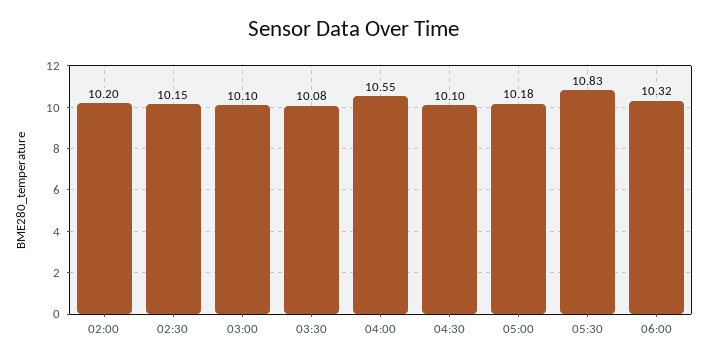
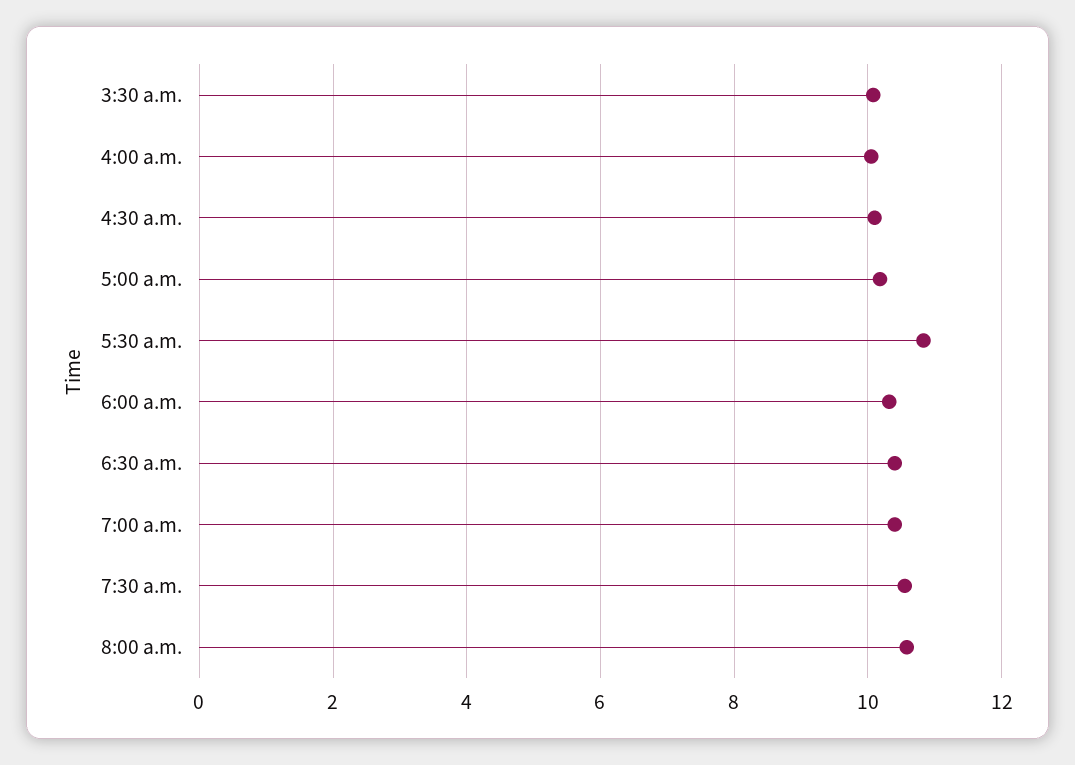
02:00: 10.2 -> none
02:30: 10.15 -> none
03:00: 10.1 -> none
04:00: 10.55 -> 10
6:30 a.m.: none -> 10.4
7:00 a.m.: none -> 10.4
7:30 a.m.: none -> 10.6
8:00 a.m.: none -> 10.6

